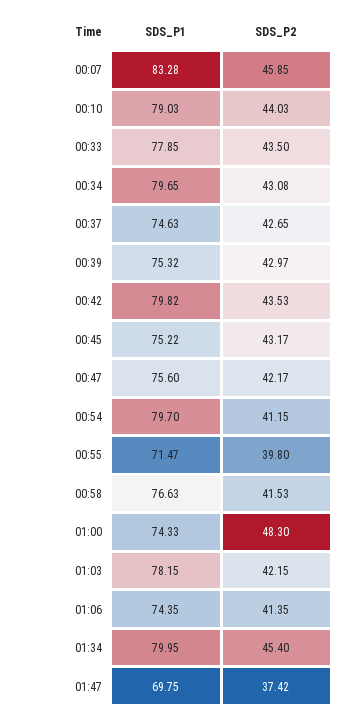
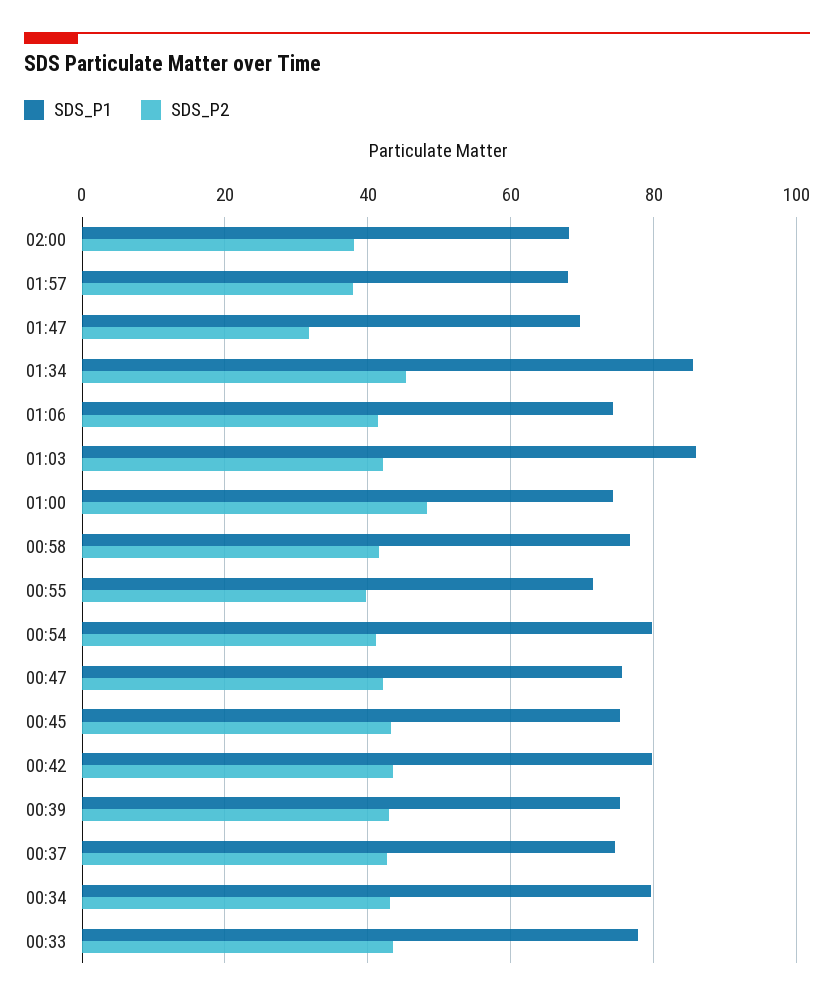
SDS_P1, 00:07: 83.28 -> none
SDS_P2, 00:07: 45.85 -> none
SDS_P1, 00:10: 79.03 -> none
SDS_P2, 00:10: 44.03 -> none
SDS_P1, 01:03: 78.15 -> 86
SDS_P1, 01:34: 79.95 -> 86
SDS_P2, 01:47: 37.42 -> 32
SDS_P1, 02:00: none -> 68
SDS_P2, 02:00: none -> 38
SDS_P1, 01:57: none -> 68
SDS_P2, 01:57: none -> 38

